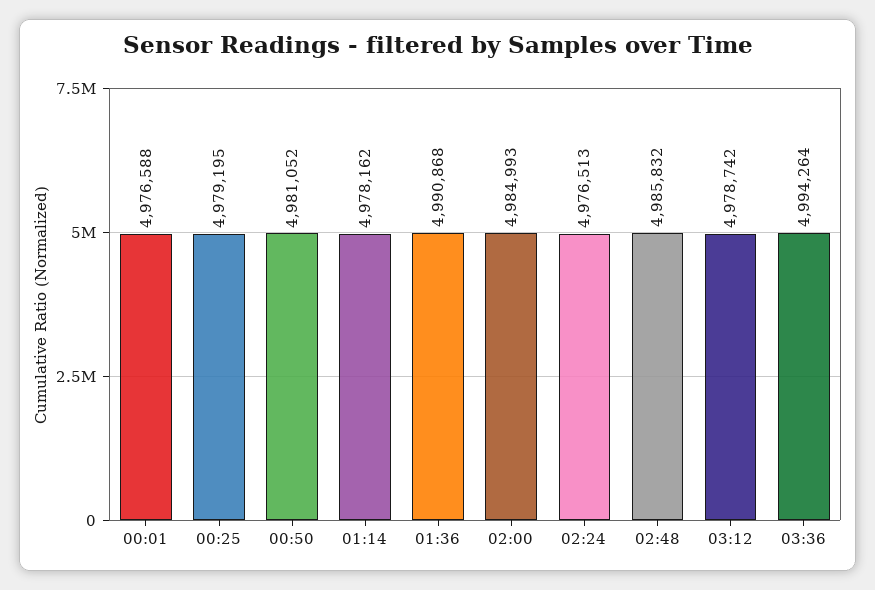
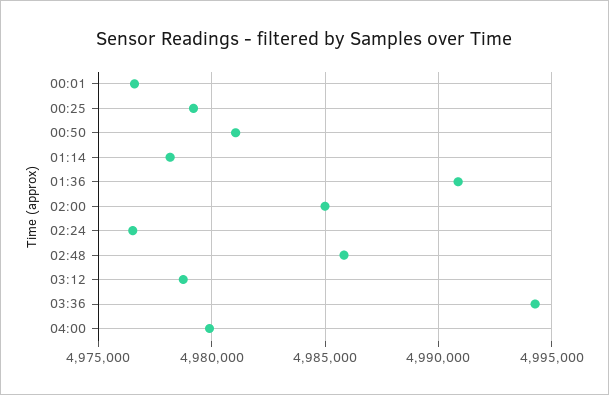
04:00: none -> 4980000

